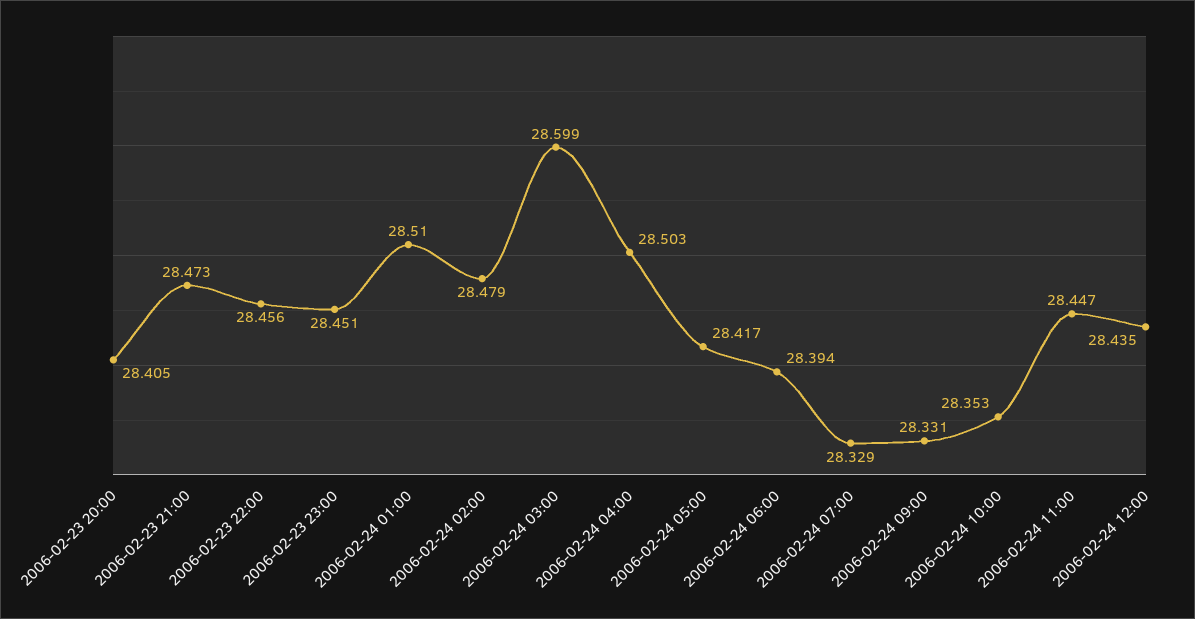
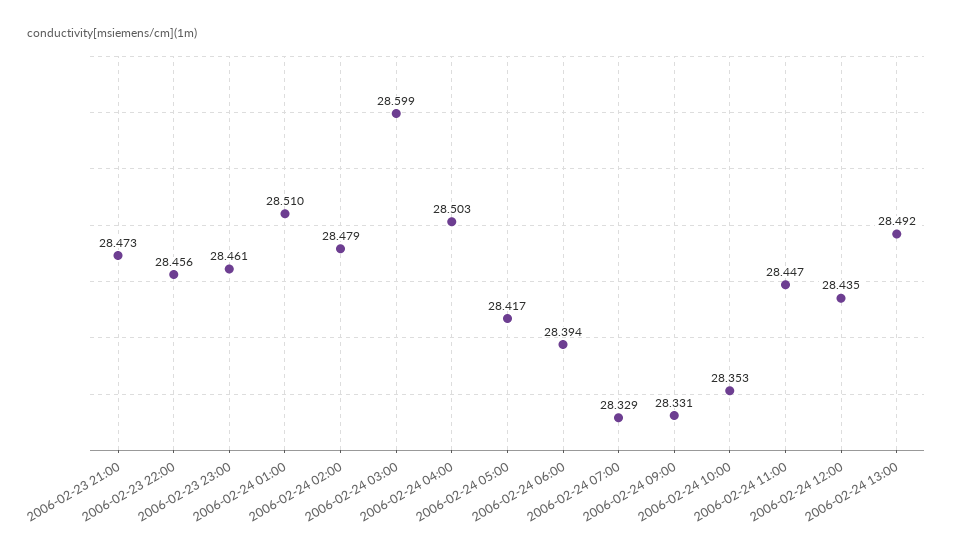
2006-02-23 20:00: 28.405 -> none
2006-02-23 23:00: 28.451 -> 28.461
2006-02-24 13:00: none -> 28.492

